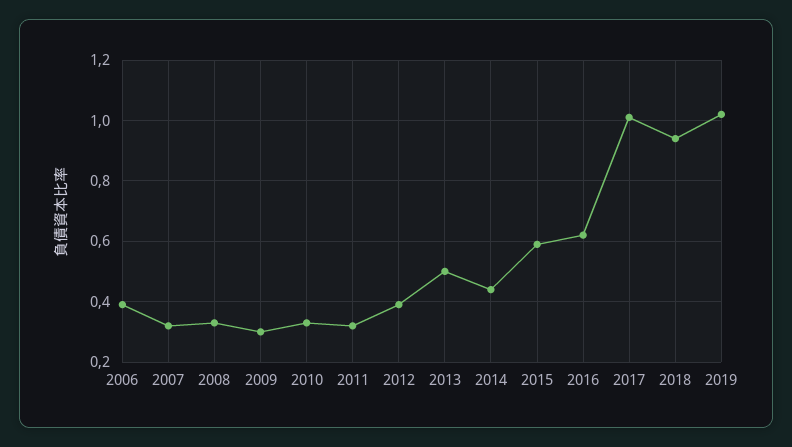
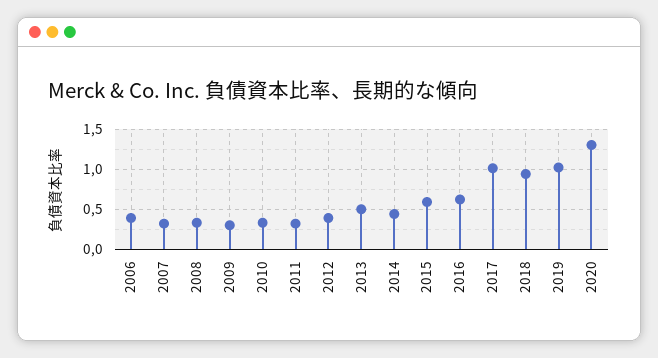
2020: none -> 1.3

